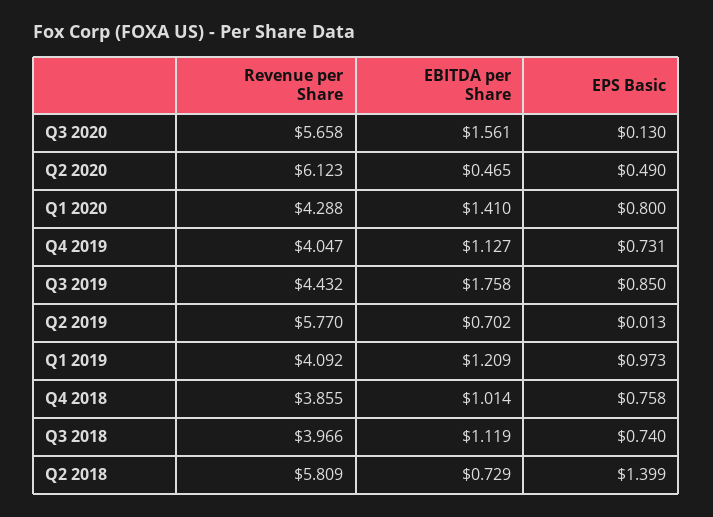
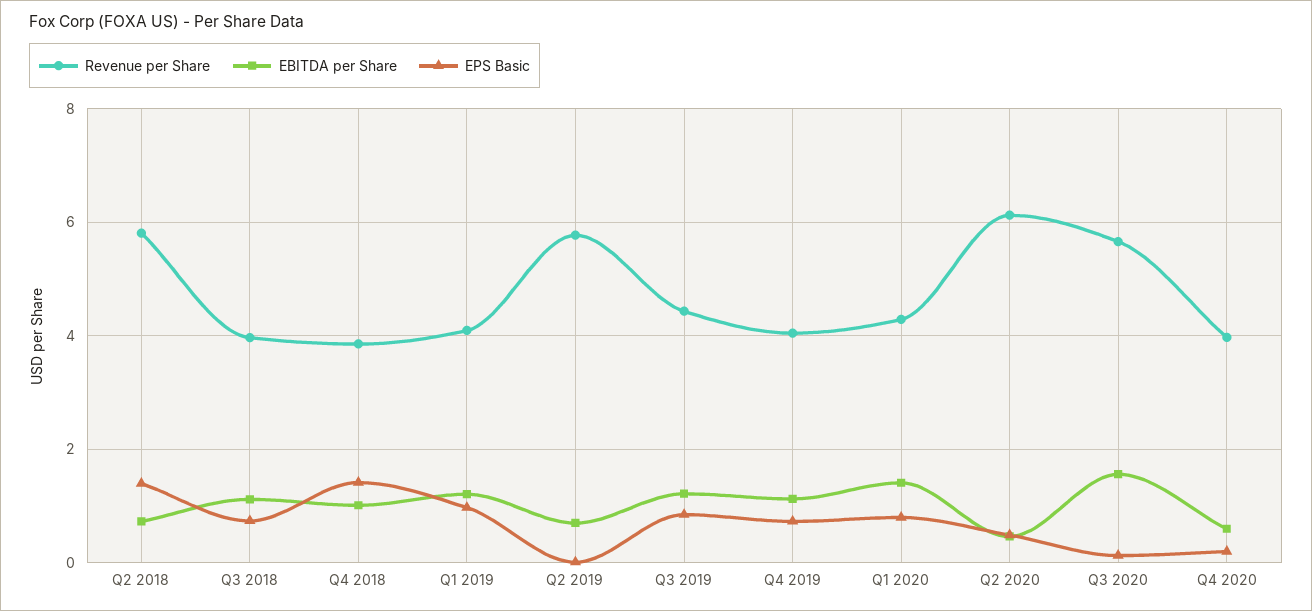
EBITDA per Share, Q3 2019: 1.758 -> 1.2
EPS Basic, Q4 2018: 0.758 -> 1.4
Revenue per Share, Q4 2020: none -> 4
EBITDA per Share, Q4 2020: none -> 0.6
EPS Basic, Q4 2020: none -> 0.2

